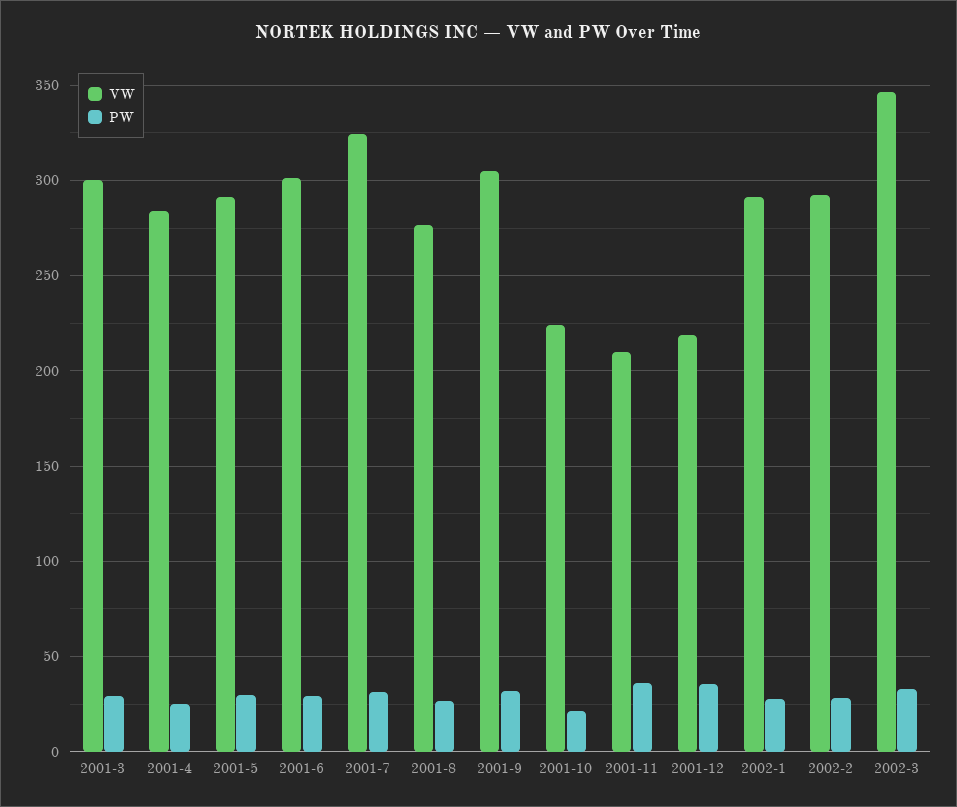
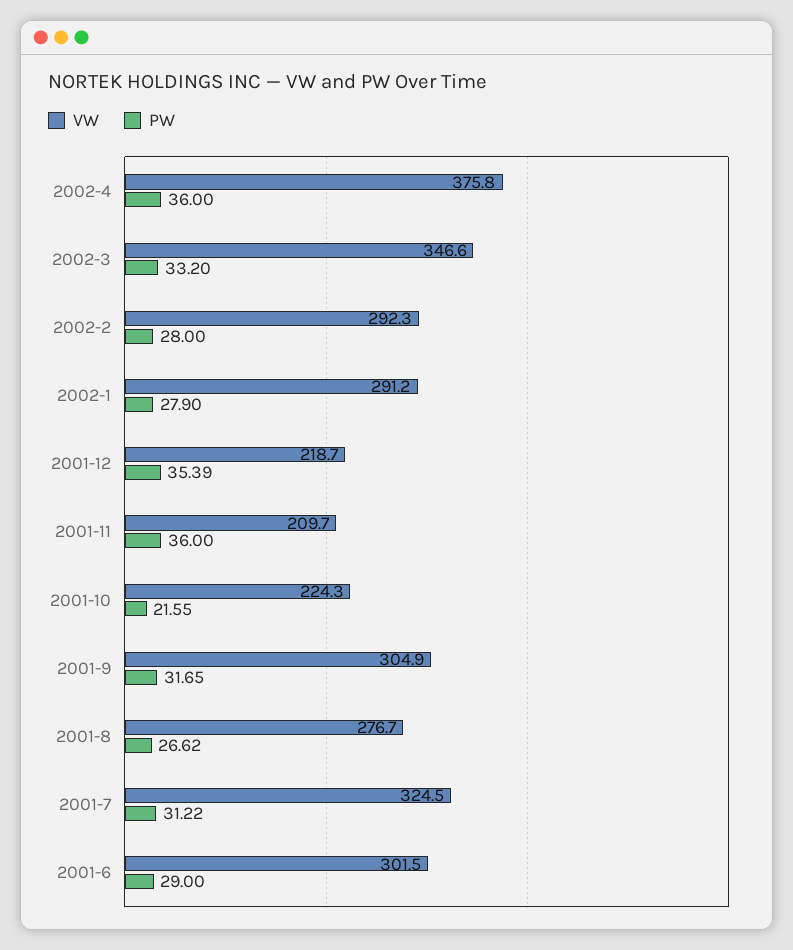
VW, 2001-3: 300 -> none
PW, 2001-3: 30 -> none
VW, 2001-4: 285 -> none
PW, 2001-4: 25 -> none
VW, 2001-5: 290 -> none
PW, 2001-5: 30 -> none
VW, 2002-4: none -> 375.8
PW, 2002-4: none -> 36

